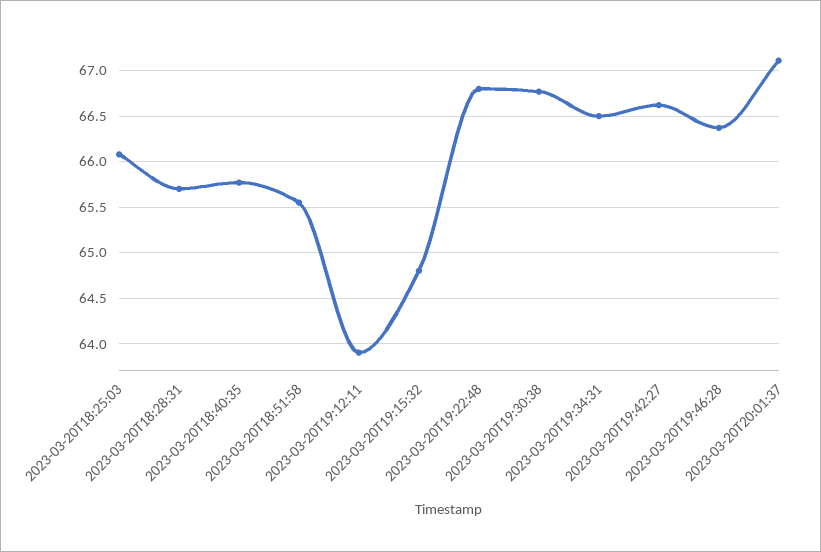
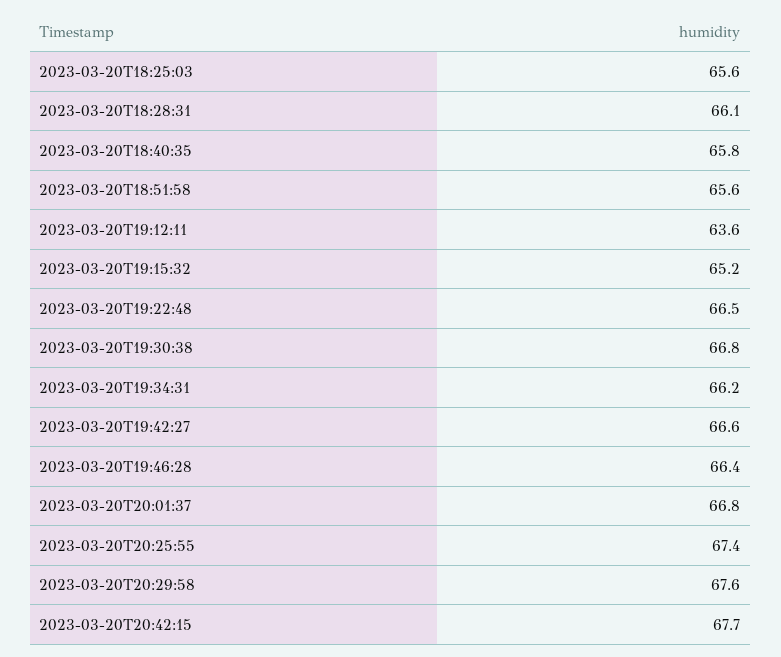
2023-03-20T18:25:03: 66.1 -> 65.6
2023-03-20T18:28:31: 65.7 -> 66.1
2023-03-20T19:12:11: 63.9 -> 63.6
2023-03-20T19:15:32: 64.8 -> 65.2
2023-03-20T19:22:48: 66.8 -> 66.5
2023-03-20T19:34:31: 66.5 -> 66.2
2023-03-20T20:01:37: 67.1 -> 66.8
2023-03-20T20:25:55: none -> 67.4
2023-03-20T20:29:58: none -> 67.6
2023-03-20T20:42:15: none -> 67.7

